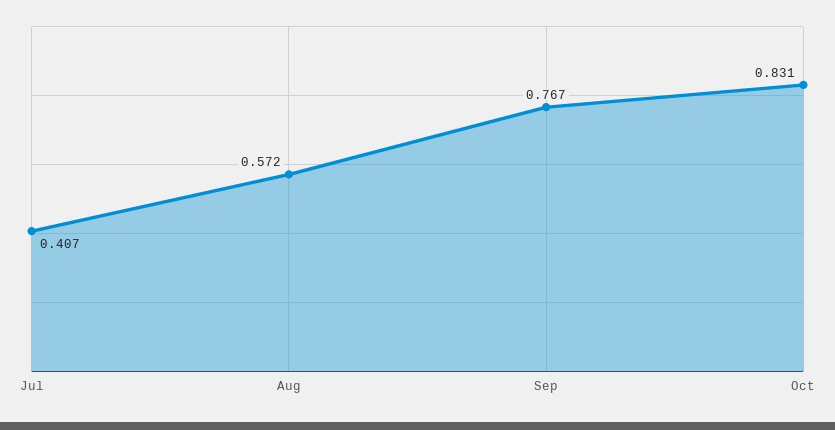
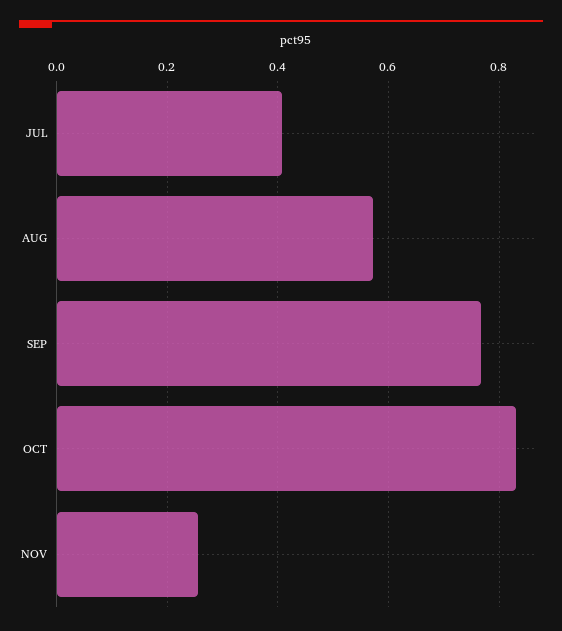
NOV: none -> 0.26

